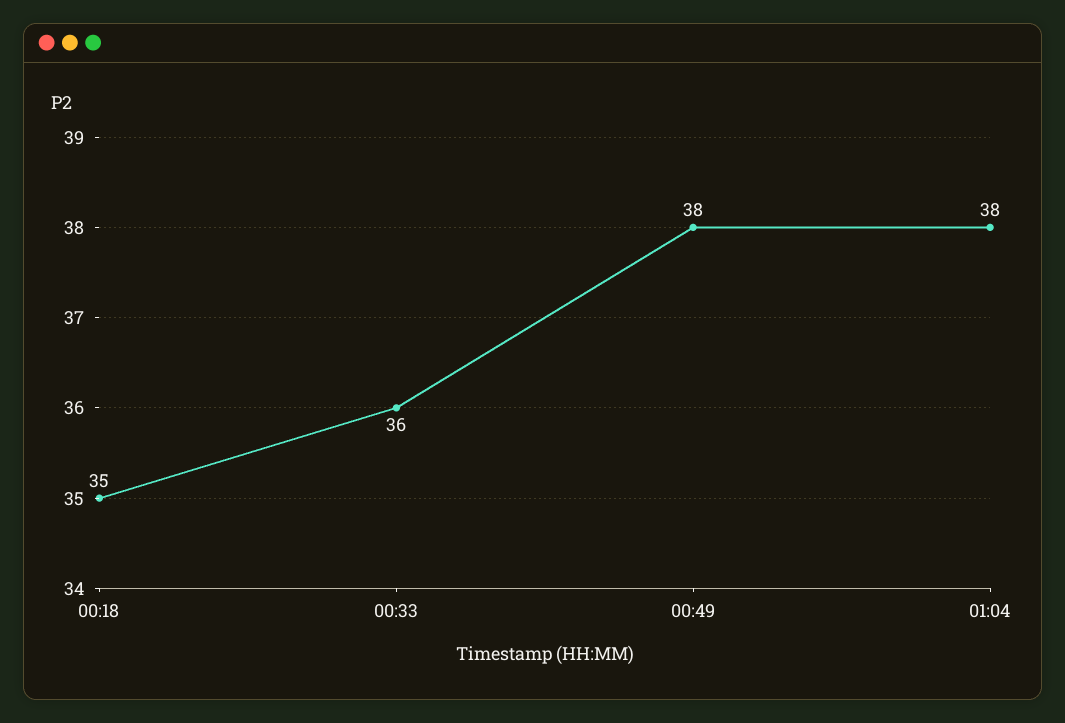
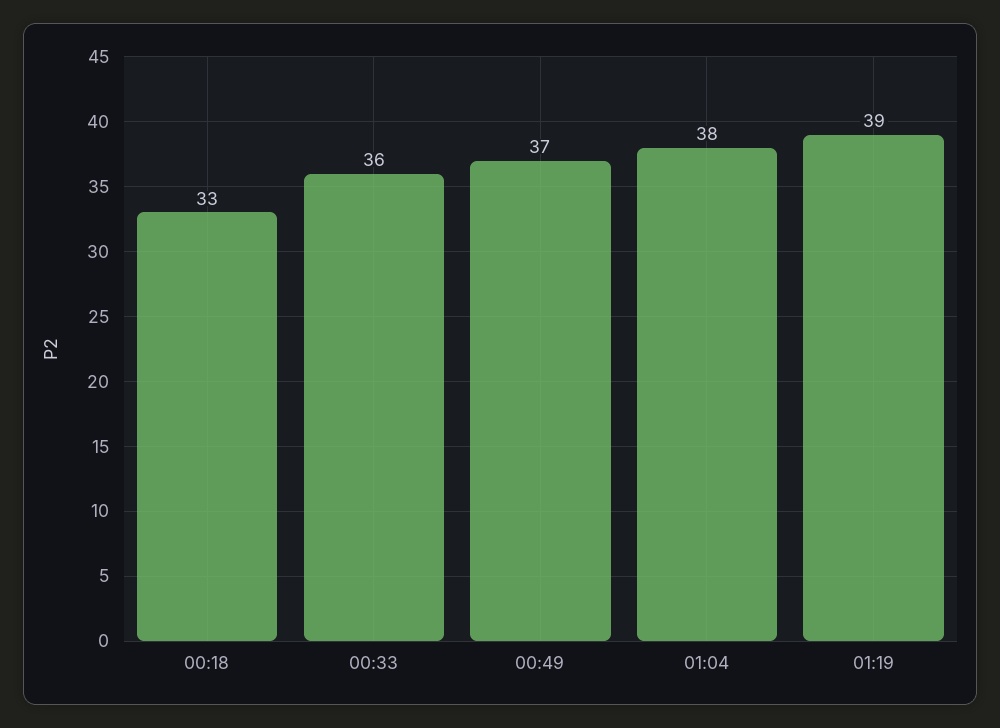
00:18: 35 -> 33
00:49: 38 -> 37
01:19: none -> 39

